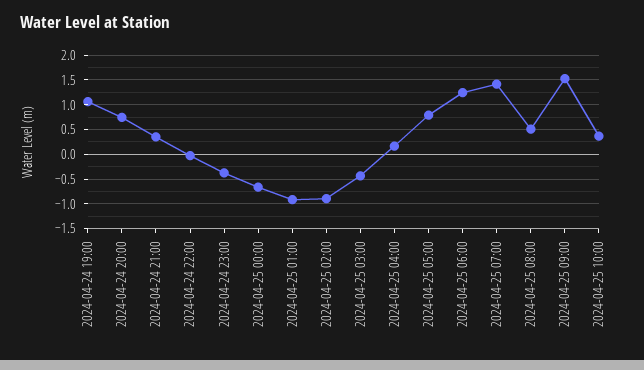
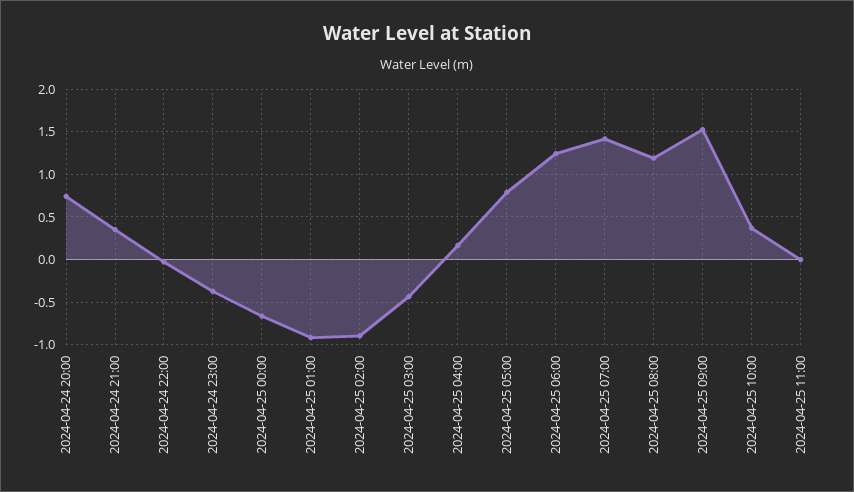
2024-04-24 19:00: 1 -> none
2024-04-25 08:00: 0.5 -> 1.2
2024-04-25 11:00: none -> 0

